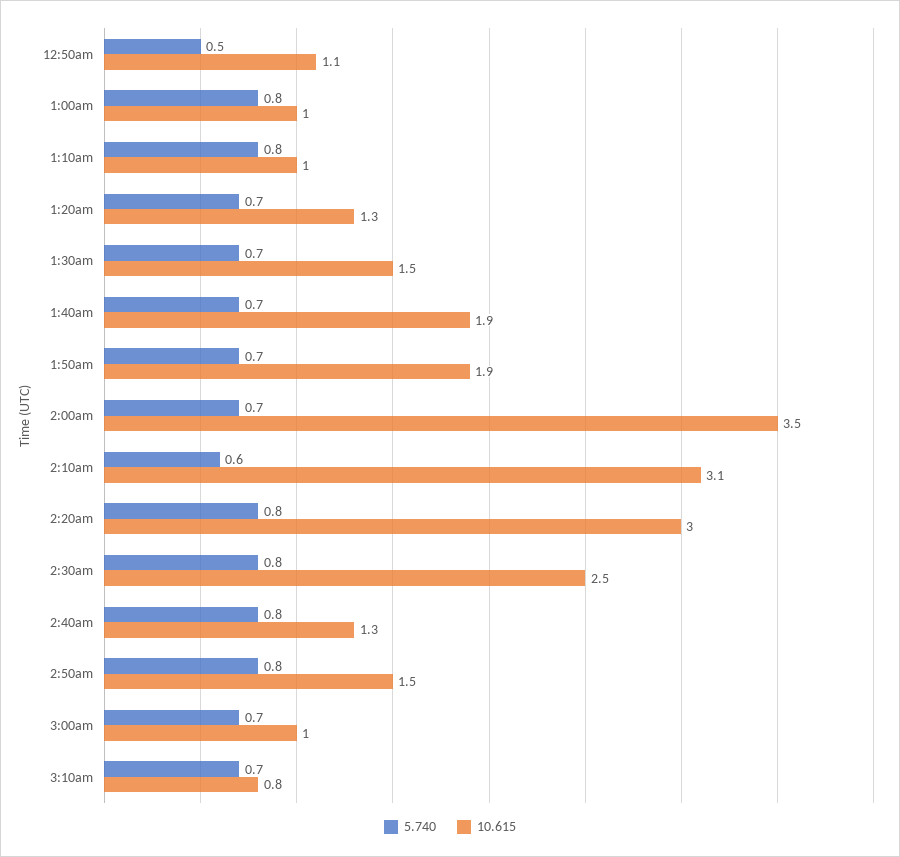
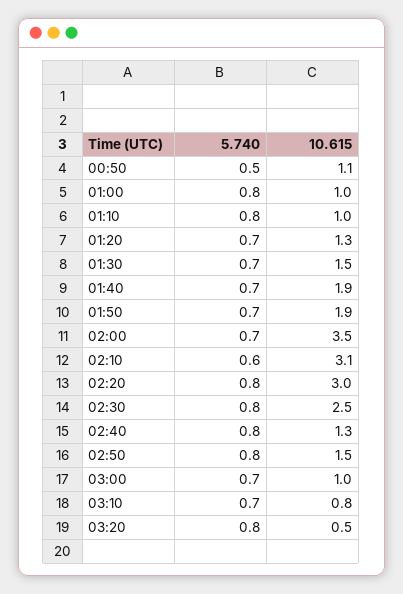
5.740, 03:20: none -> 0.8
10.615, 03:20: none -> 0.5

